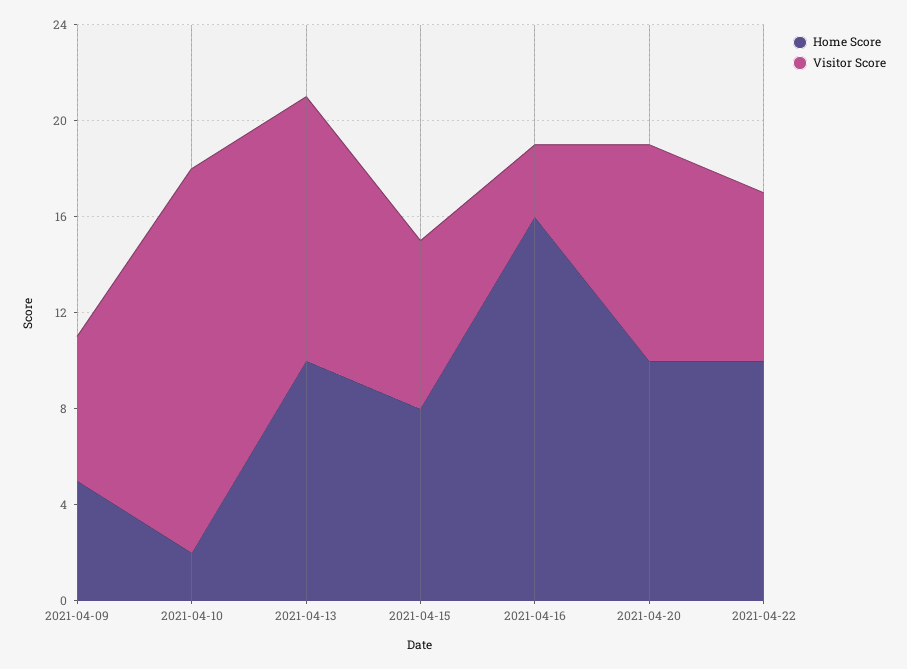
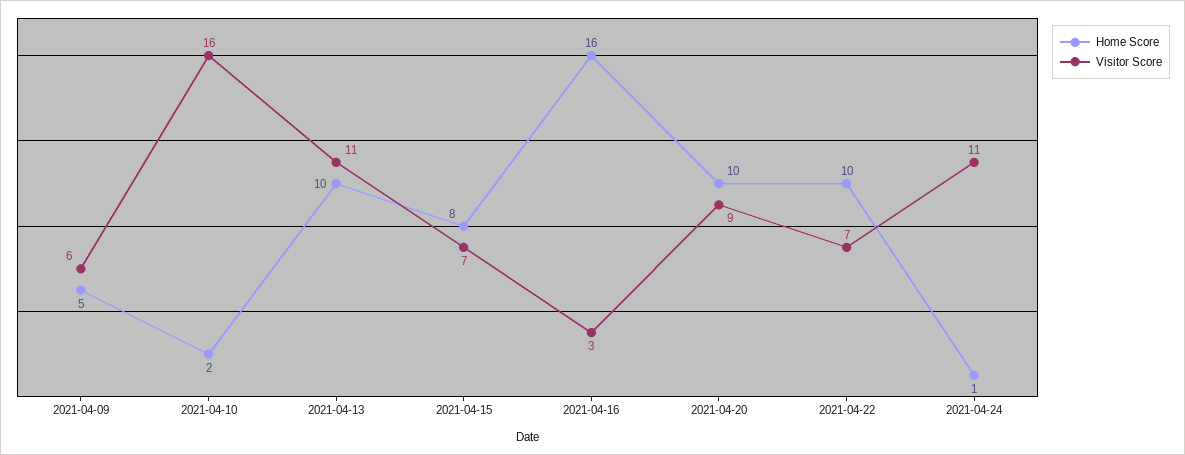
Home Score, 2021-04-24: none -> 1
Visitor Score, 2021-04-24: none -> 11

